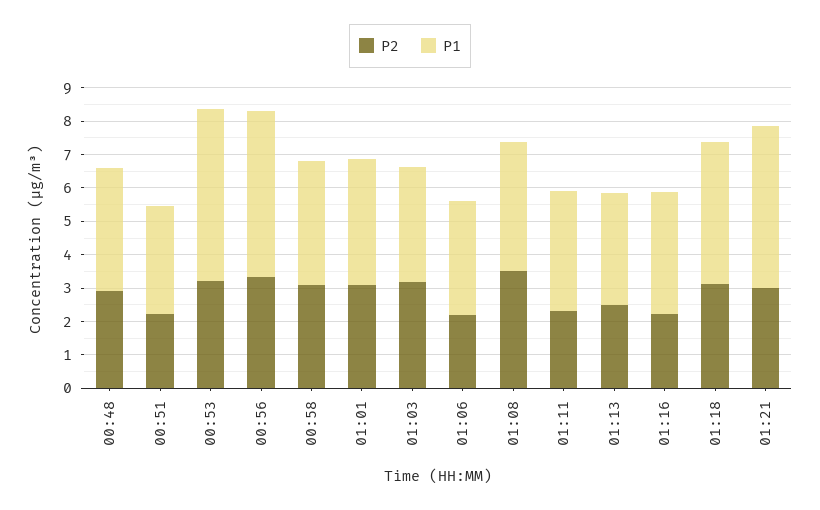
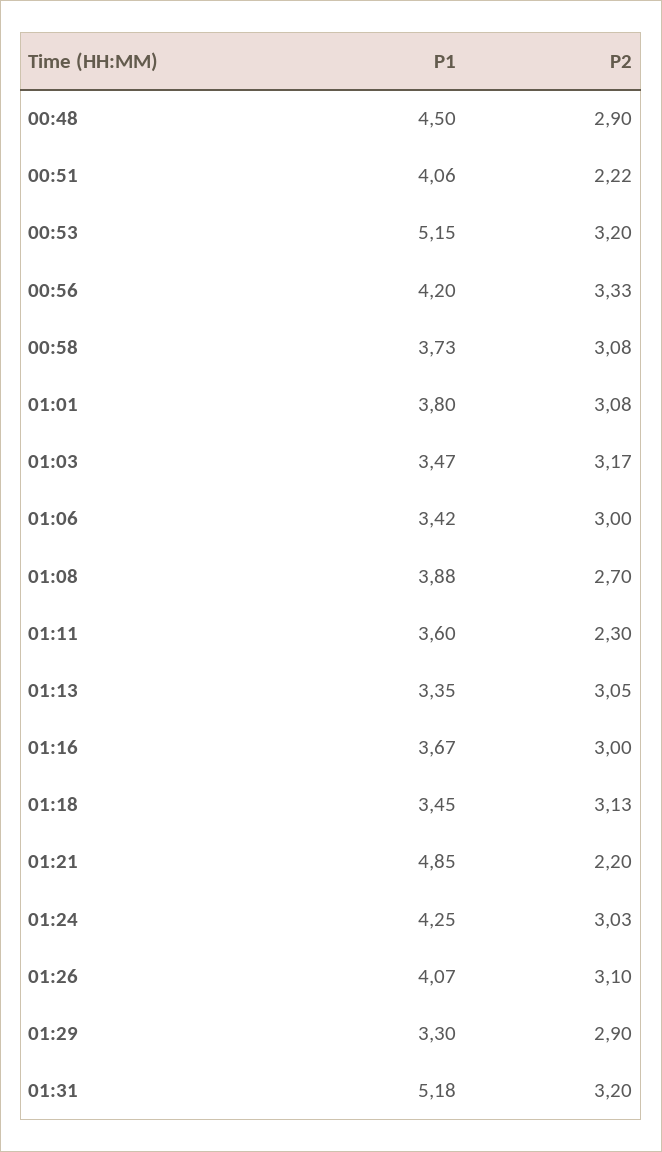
P1, 00:48: 3.75 -> 4.5
P1, 00:51: 3.25 -> 4.06
P1, 00:56: 5 -> 4.2
P2, 01:06: 2.25 -> 3
P2, 01:08: 3.5 -> 2.7
P2, 01:13: 2.5 -> 3.05
P2, 01:16: 2.25 -> 3
P1, 01:18: 4.25 -> 3.45
P2, 01:21: 3 -> 2.2
P1, 01:24: none -> 4.25
P2, 01:24: none -> 3.03
P1, 01:26: none -> 4.07
P2, 01:26: none -> 3.1
P1, 01:29: none -> 3.3
P2, 01:29: none -> 2.9
P1, 01:31: none -> 5.18
P2, 01:31: none -> 3.2

